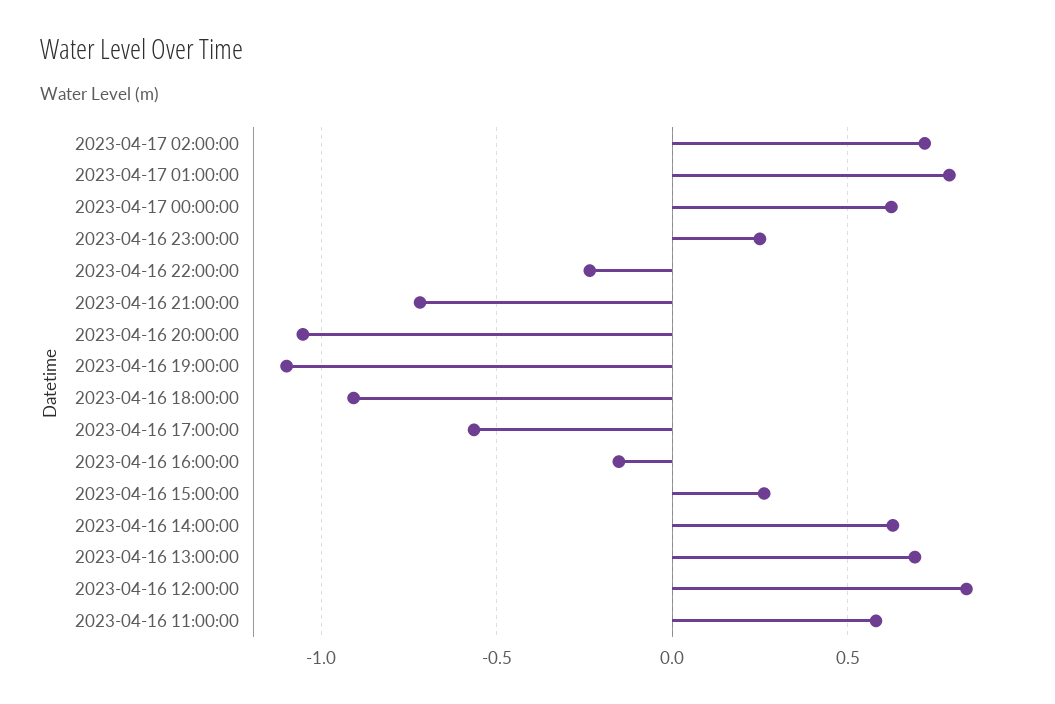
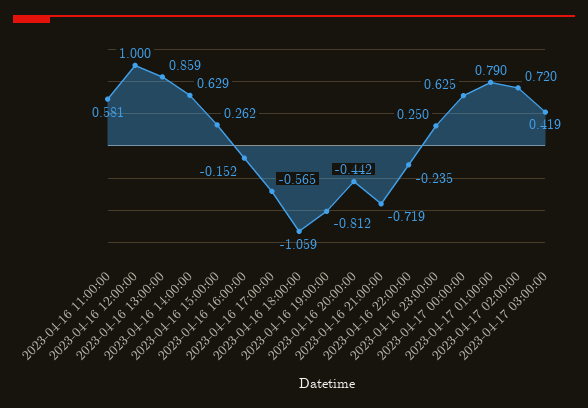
2023-04-16 20:00:00: -1.05 -> -0.442
2023-04-16 19:00:00: -1.1 -> -0.812
2023-04-16 18:00:00: -0.9 -> -1.059
2023-04-16 13:00:00: 0.7 -> 0.859
2023-04-16 12:00:00: 0.85 -> 1
2023-04-17 03:00:00: none -> 0.419

